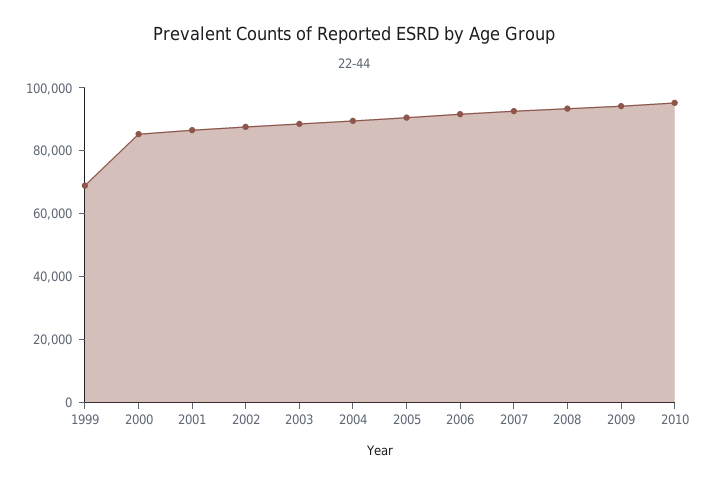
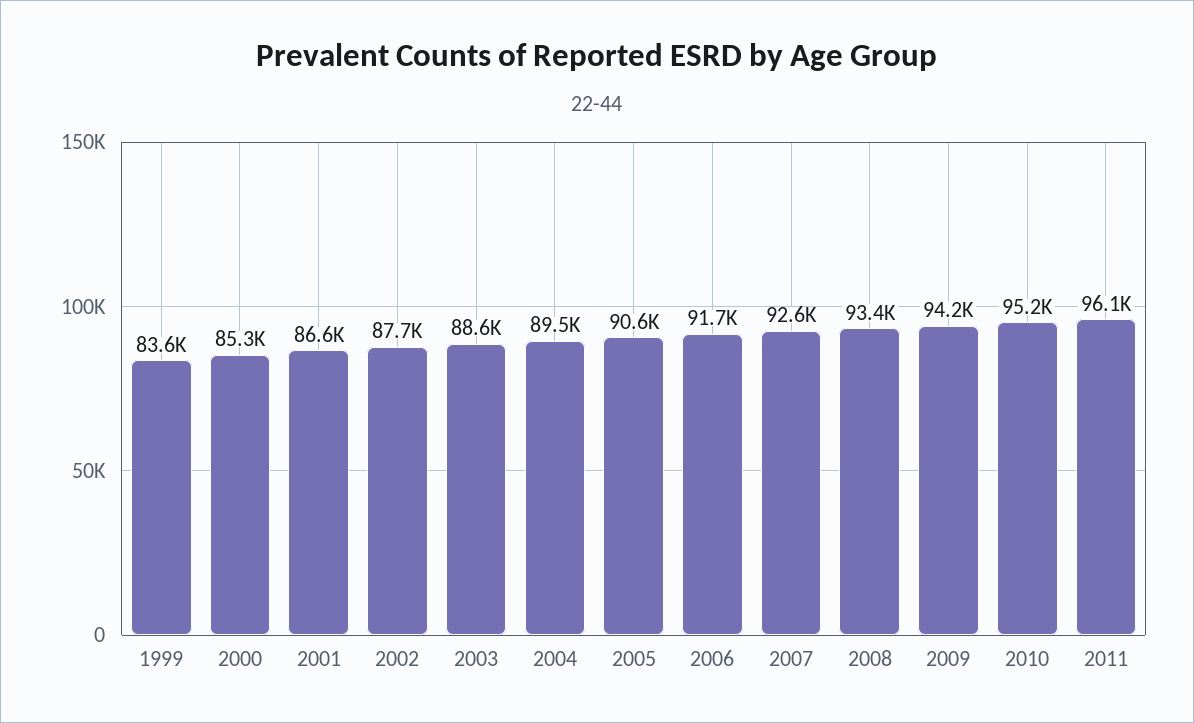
1999: 70000 -> 83600
2011: none -> 96100

